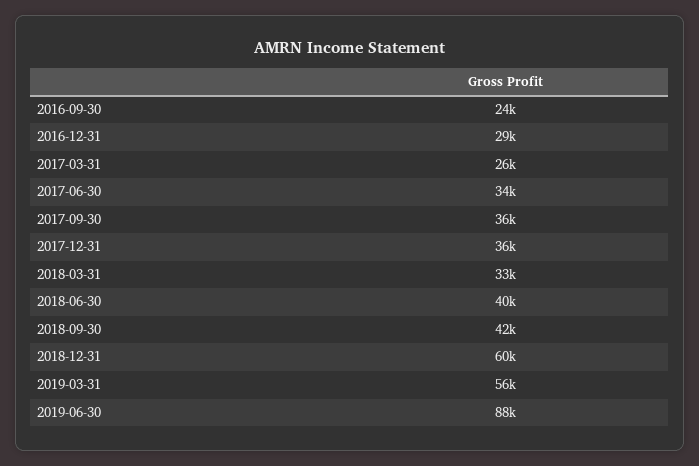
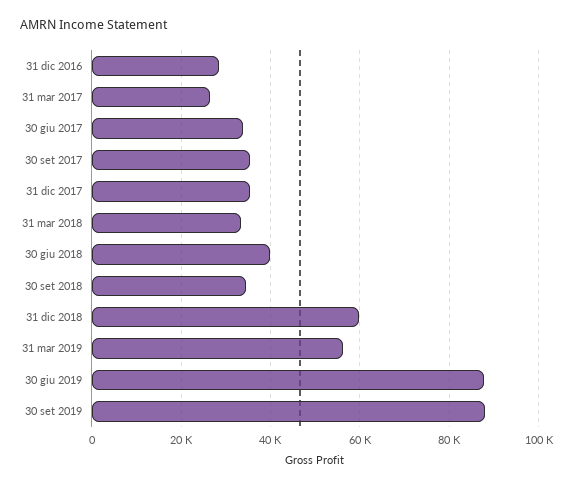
2016-09-30: 24000 -> none
2018-09-30: 42000 -> 34000
30 set 2019: none -> 88000

